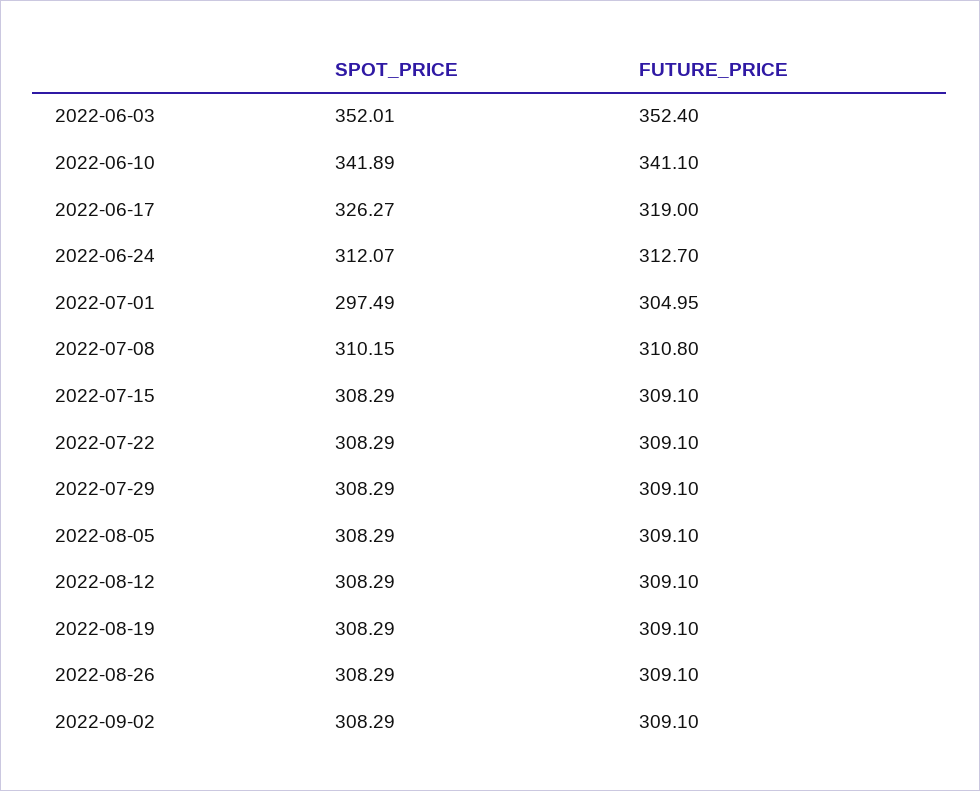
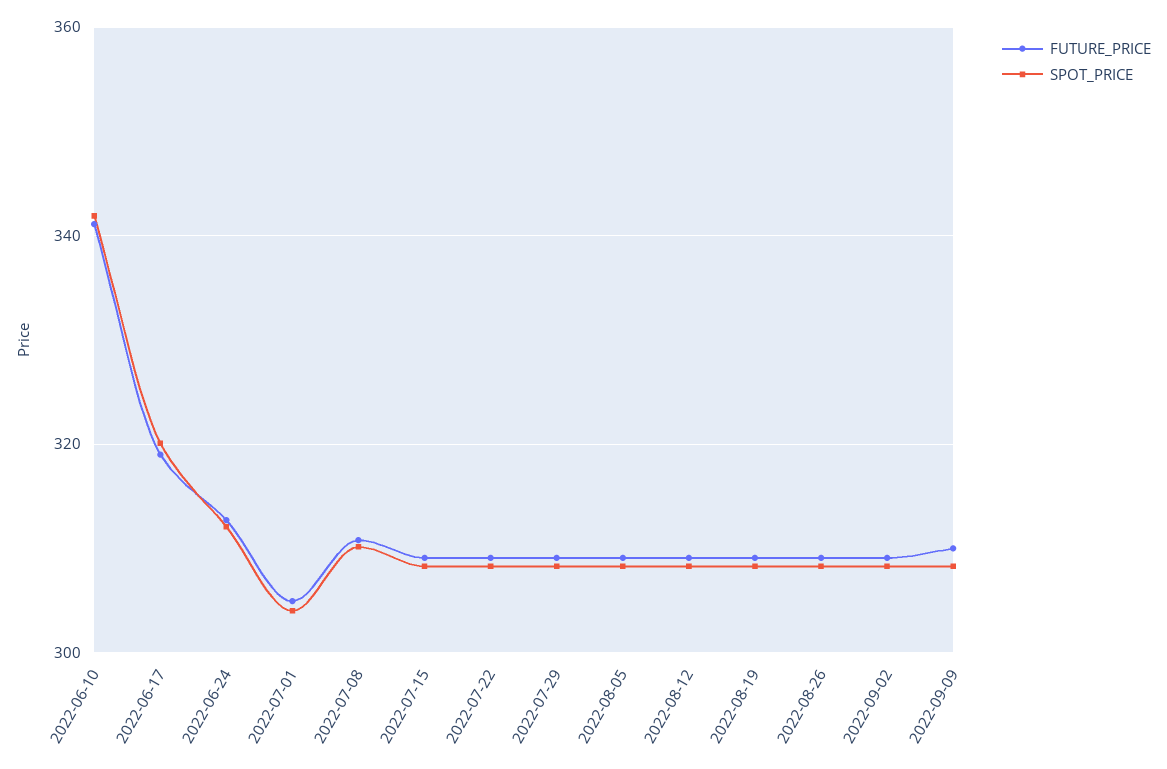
SPOT_PRICE, 2022-06-03: 352.01 -> none
FUTURE_PRICE, 2022-06-03: 352.4 -> none
SPOT_PRICE, 2022-06-17: 326.27 -> 320
SPOT_PRICE, 2022-07-01: 297.49 -> 304
FUTURE_PRICE, 2022-09-09: none -> 310
SPOT_PRICE, 2022-09-09: none -> 308

